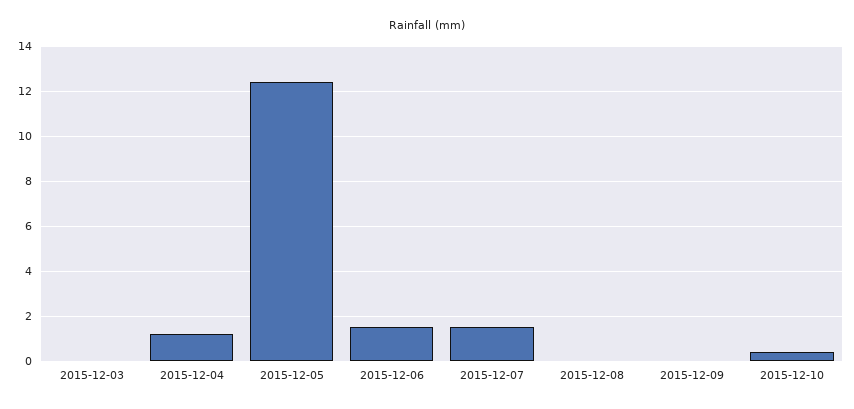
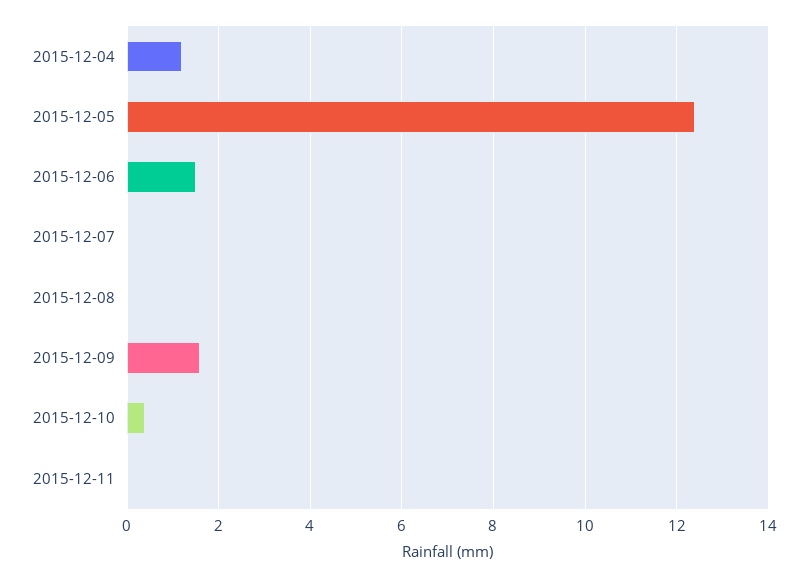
2015-12-03: 0 -> none
2015-12-07: 1.5 -> 0
2015-12-09: 0 -> 1.5
2015-12-11: none -> 0

